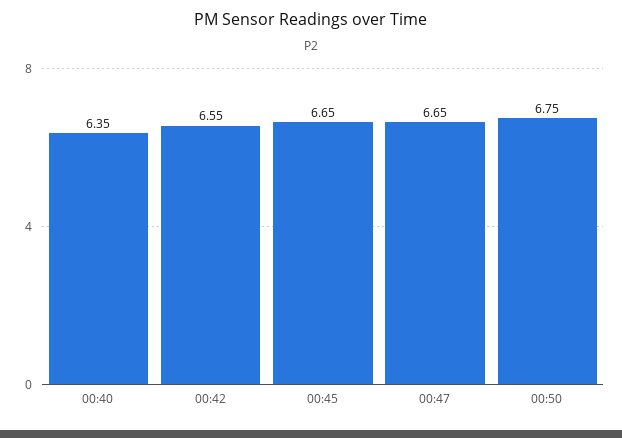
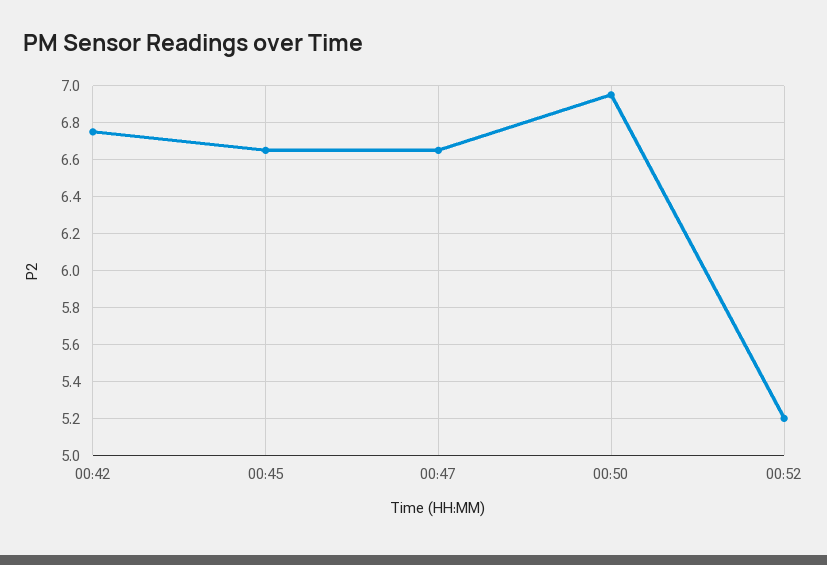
00:40: 6.35 -> none
00:42: 6.55 -> 6.75
00:50: 6.75 -> 6.95
00:52: none -> 5.2

